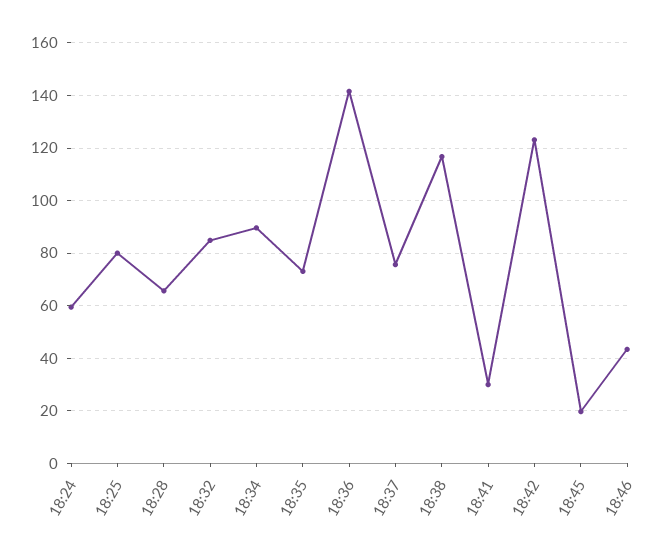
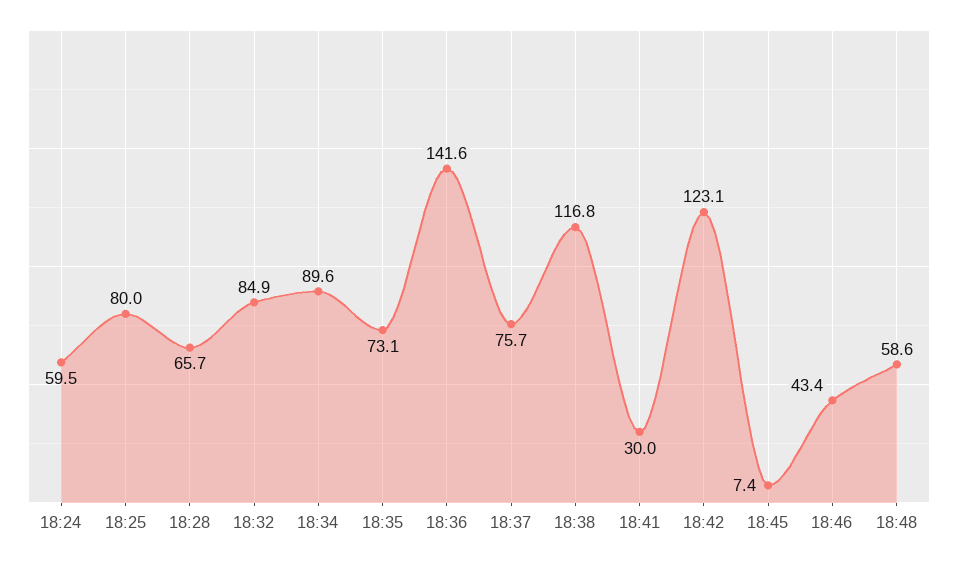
18:45: 20 -> 7.4
18:48: none -> 58.6

